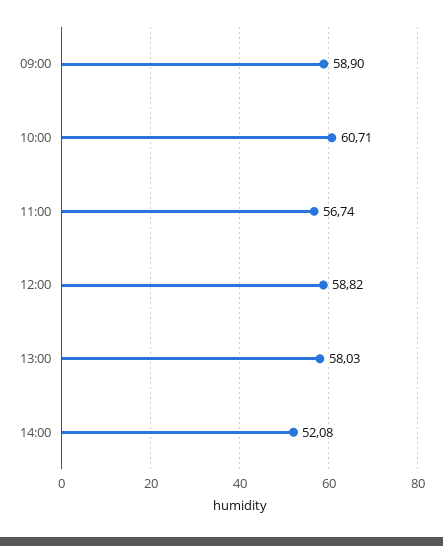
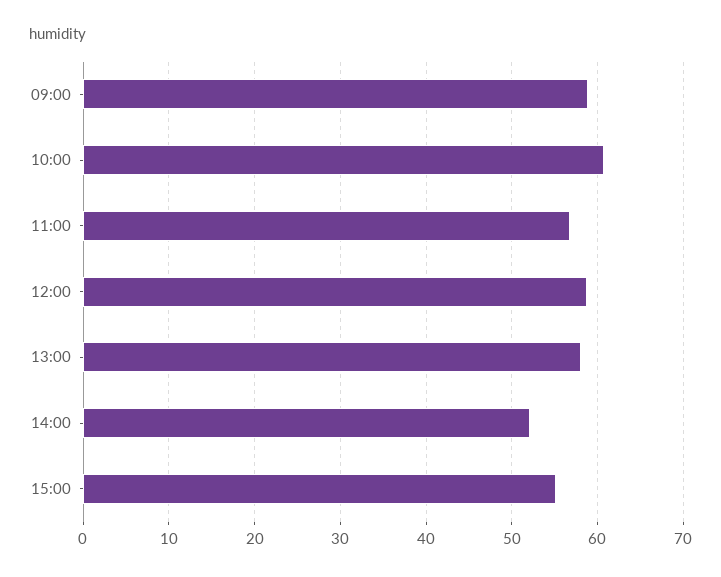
15:00: none -> 55

